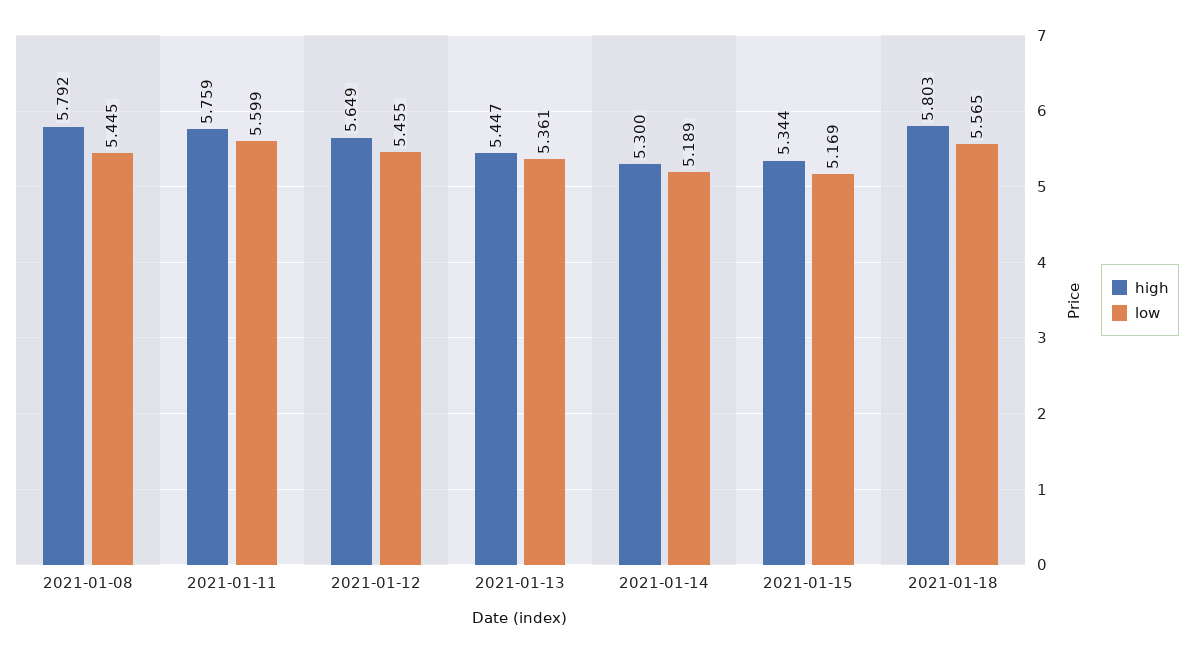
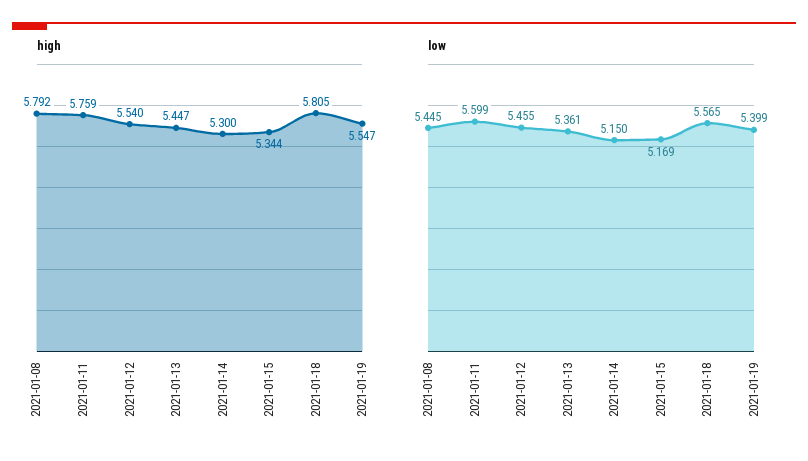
high, 2021-01-12: 5.649 -> 5.54
low, 2021-01-14: 5.189 -> 5.15
high, 2021-01-18: 5.803 -> 5.805
high, 2021-01-19: none -> 5.547
low, 2021-01-19: none -> 5.399

